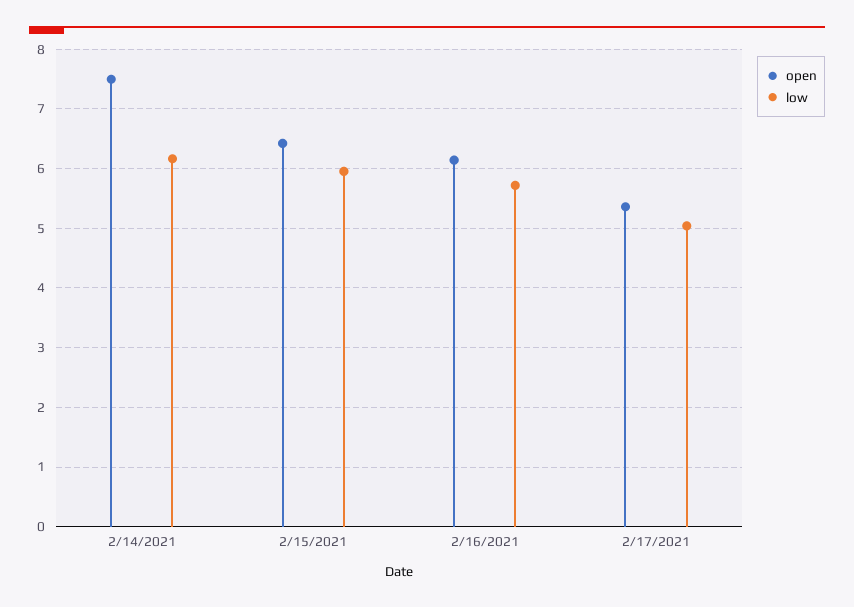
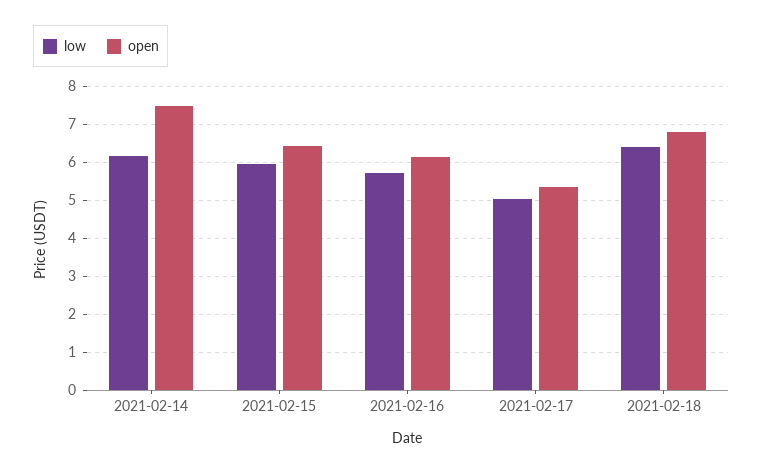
low, 2021-02-18: none -> 6.4
open, 2021-02-18: none -> 6.8

